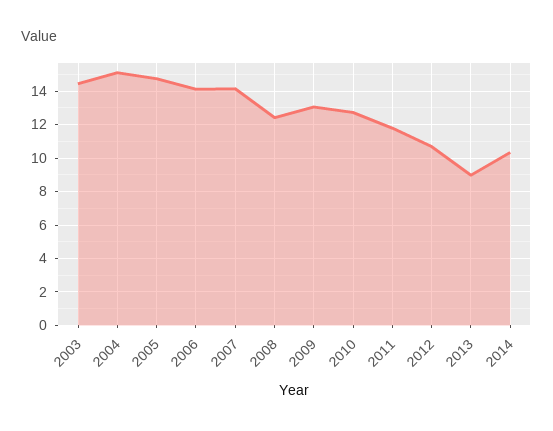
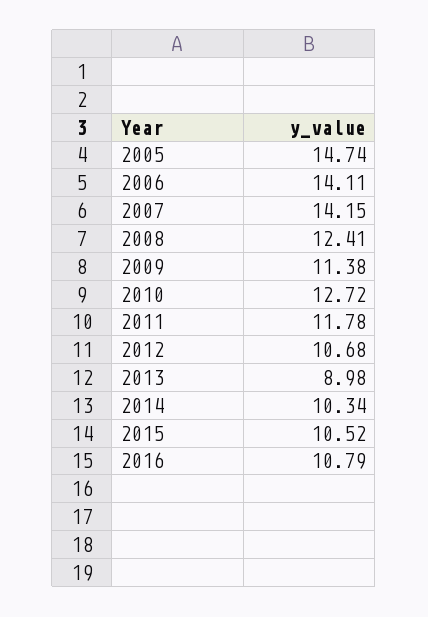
2003: 14.5 -> none
2004: 15 -> none
2009: 13 -> 11.38
2015: none -> 10.52
2016: none -> 10.79

